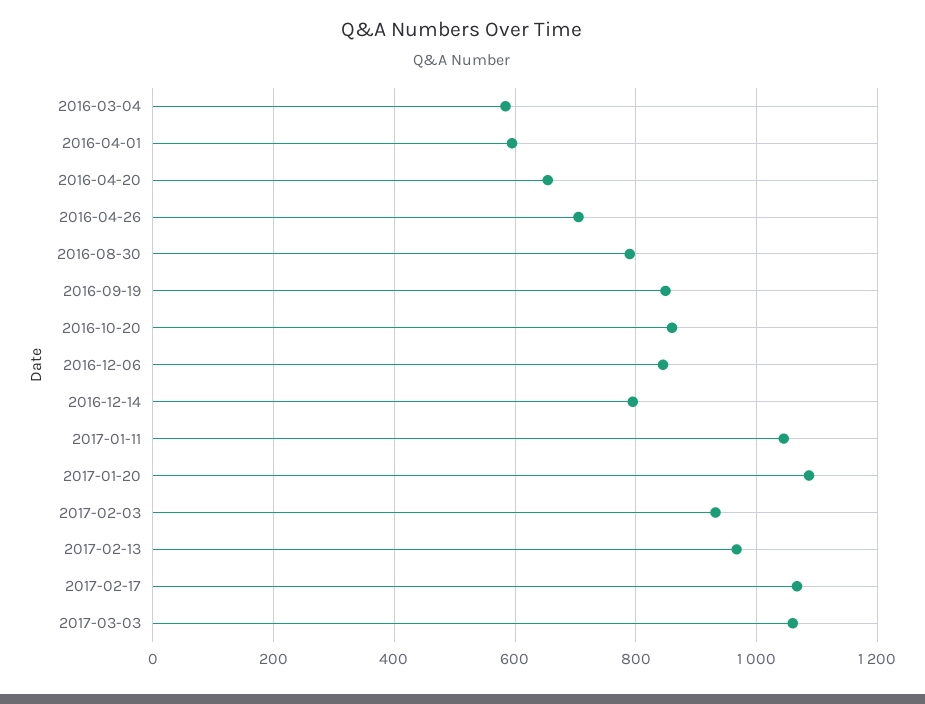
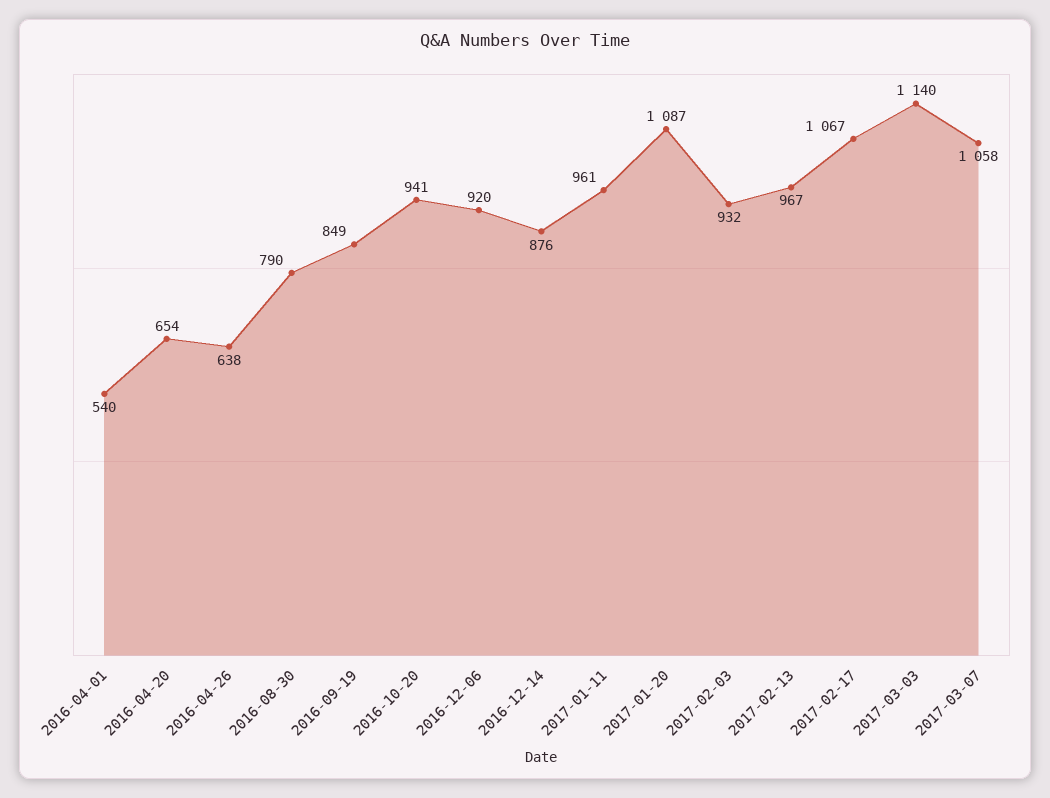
2016-03-04: 580 -> none
2016-04-01: 600 -> 540
2016-04-26: 700 -> 638
2016-10-20: 860 -> 941
2016-12-06: 840 -> 920
2016-12-14: 800 -> 876
2017-01-11: 1040 -> 961
2017-03-03: 1060 -> 1140
2017-03-07: none -> 1058

